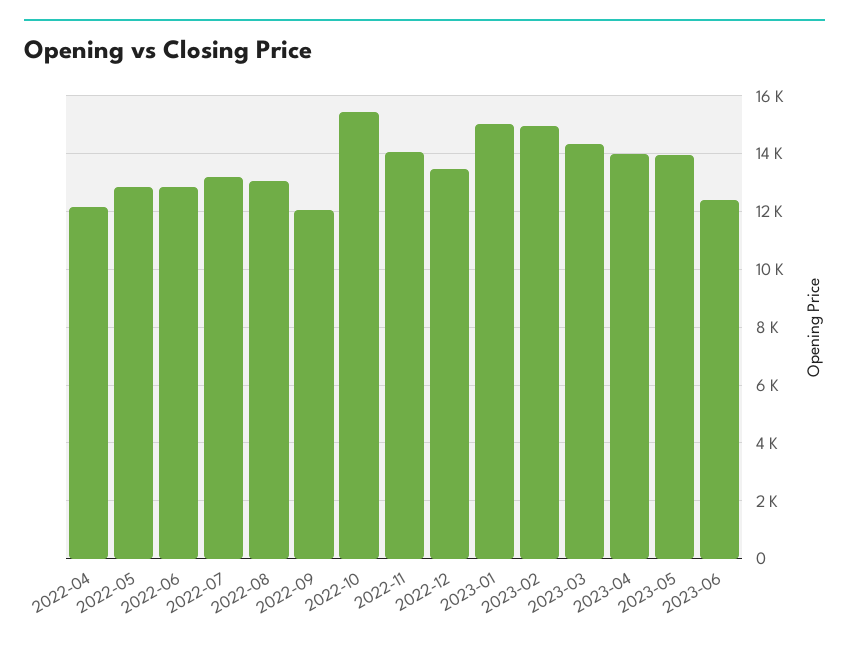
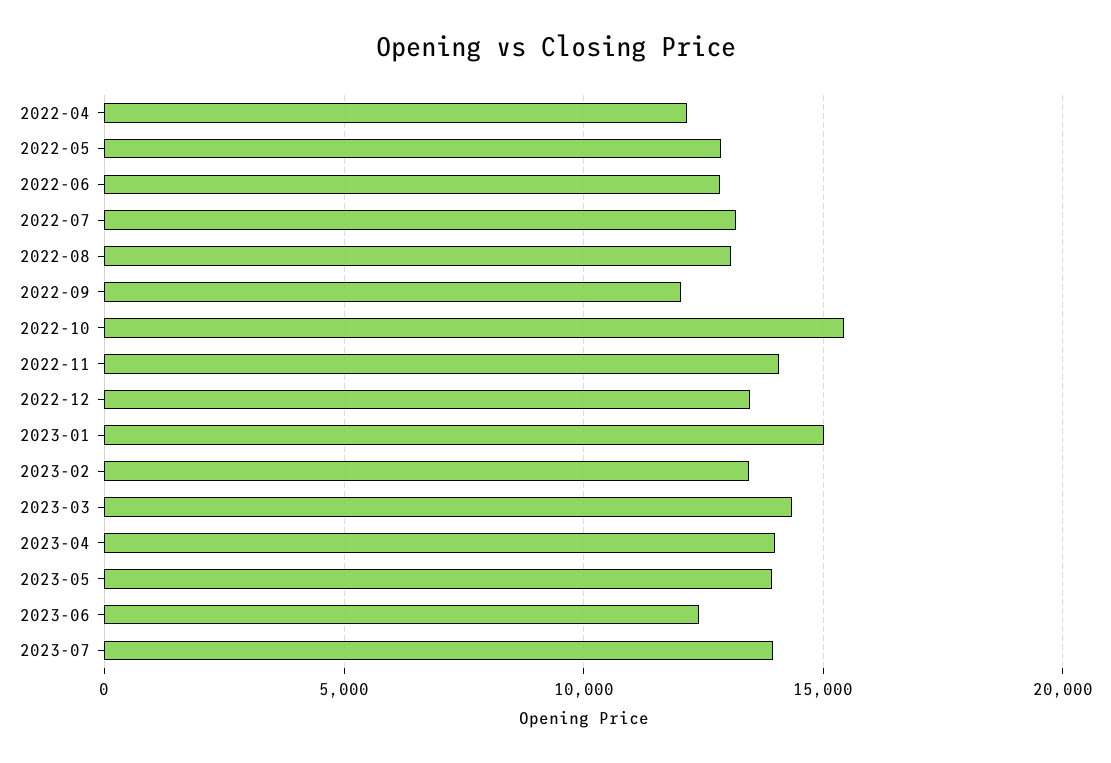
2023-02: 15000 -> 13500
2023-07: none -> 14000

